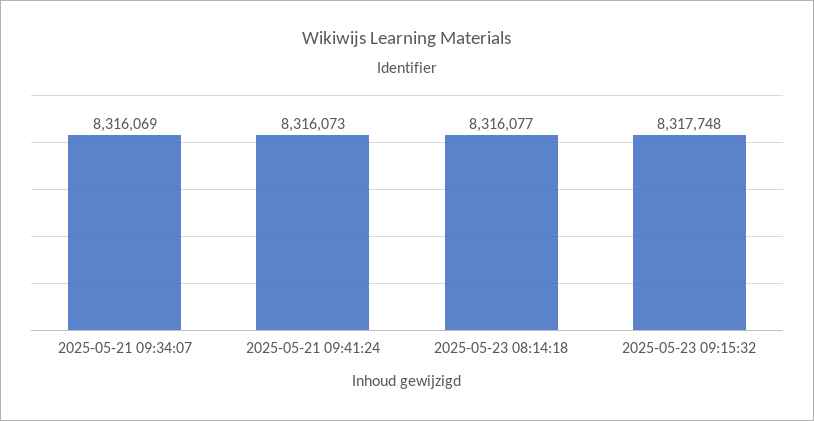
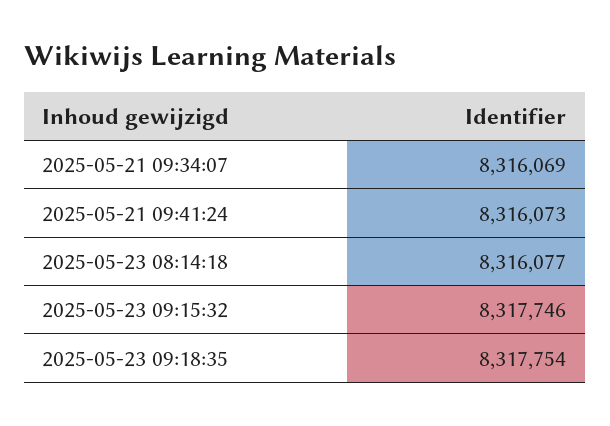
2025-05-23 09:15:32: 8317748 -> 8317746
2025-05-23 09:18:35: none -> 8317754

